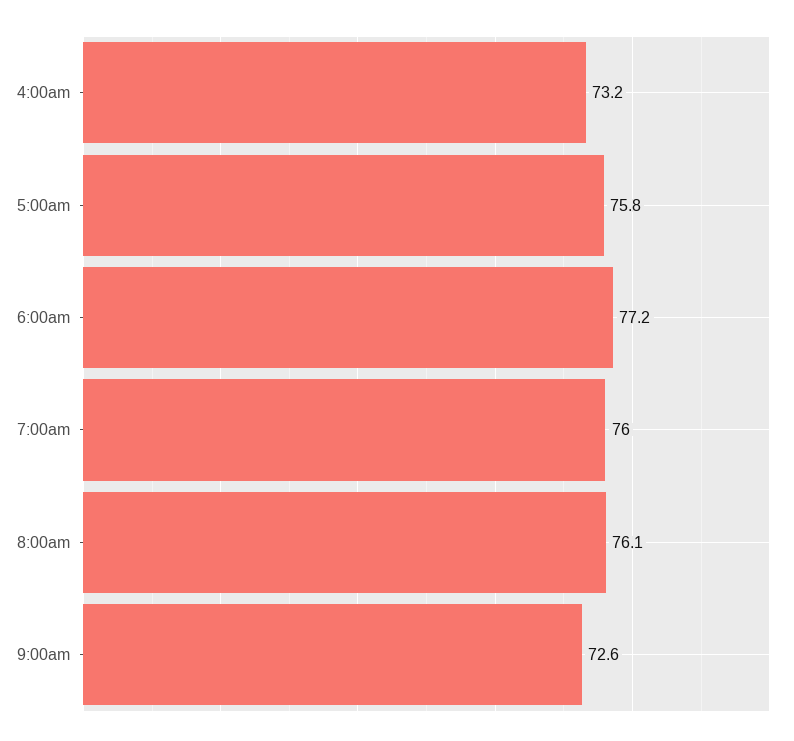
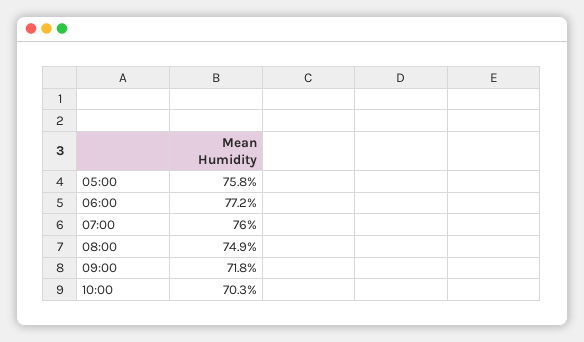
4:00am: 73.2 -> none
8:00am: 76.1 -> 74.9
9:00am: 72.6 -> 71.8
10:00: none -> 70.3

